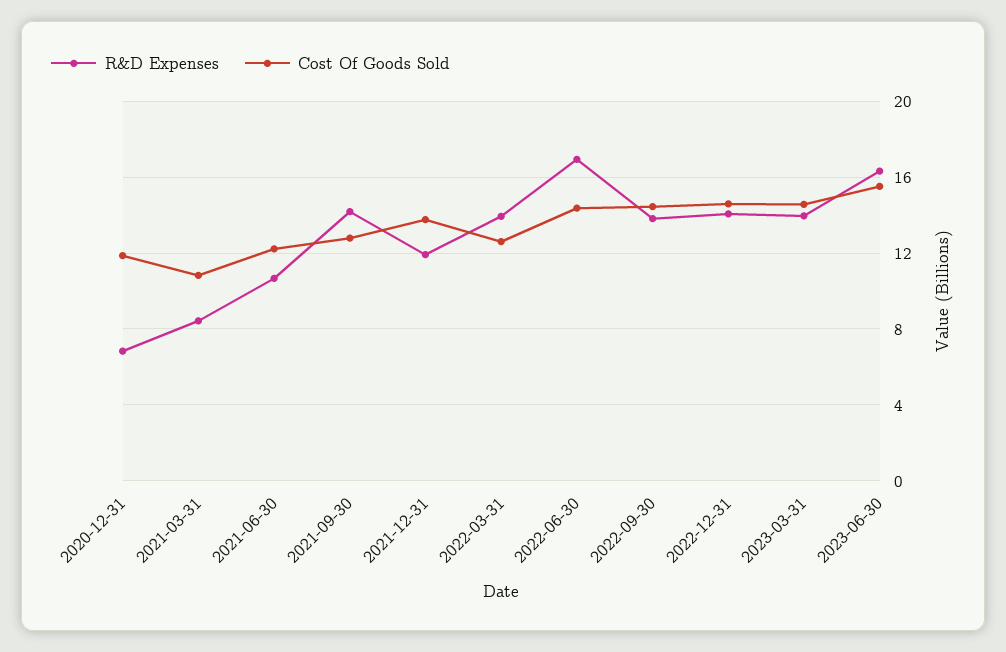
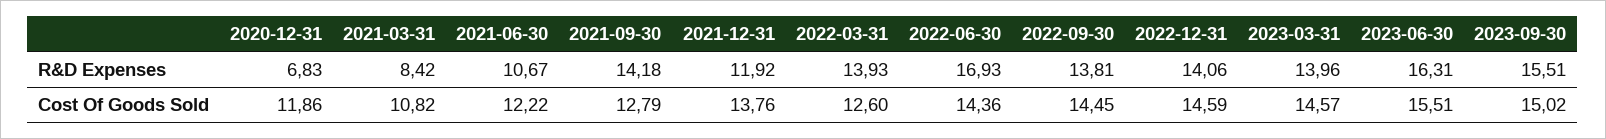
R&D Expenses, 2023-09-30: none -> 15.51
Cost Of Goods Sold, 2023-09-30: none -> 15.02

